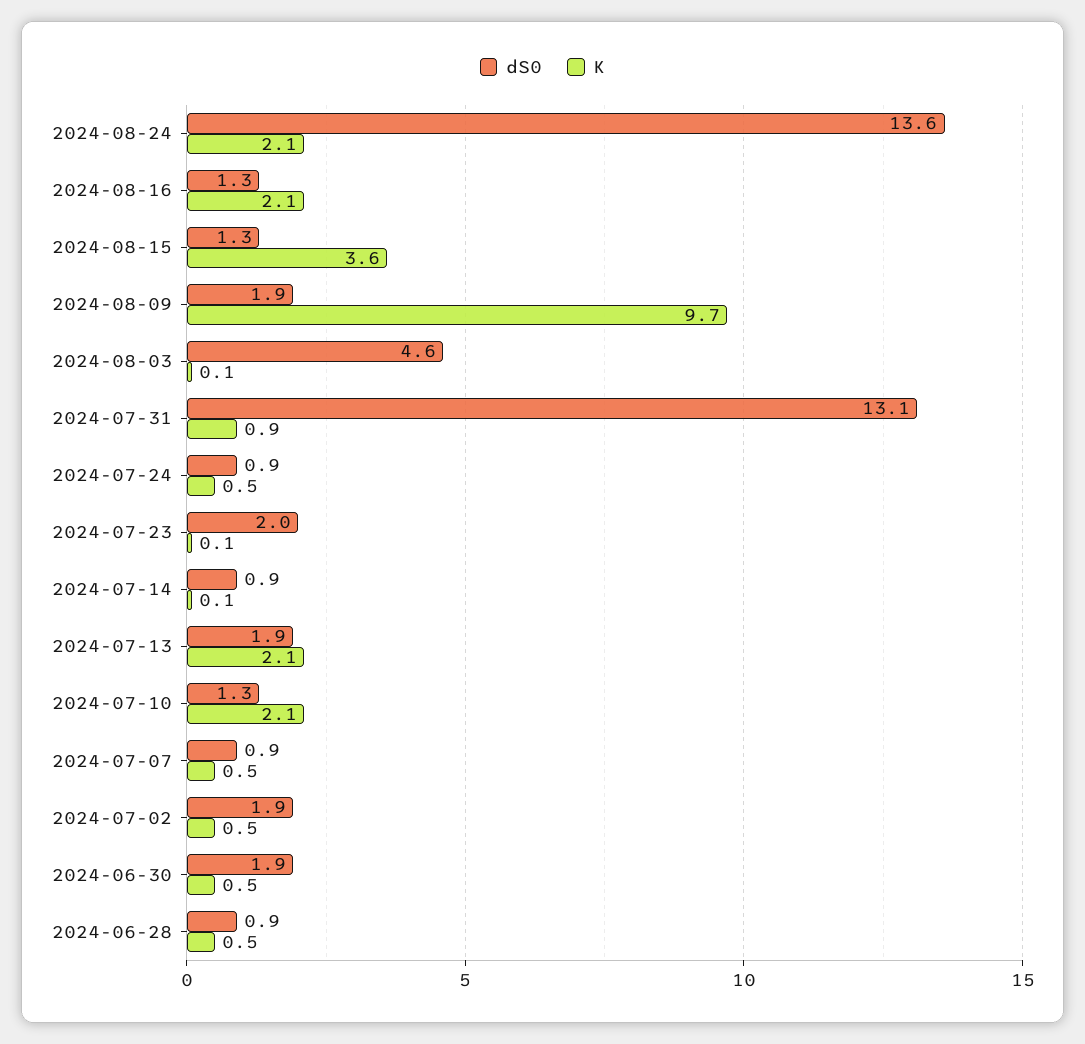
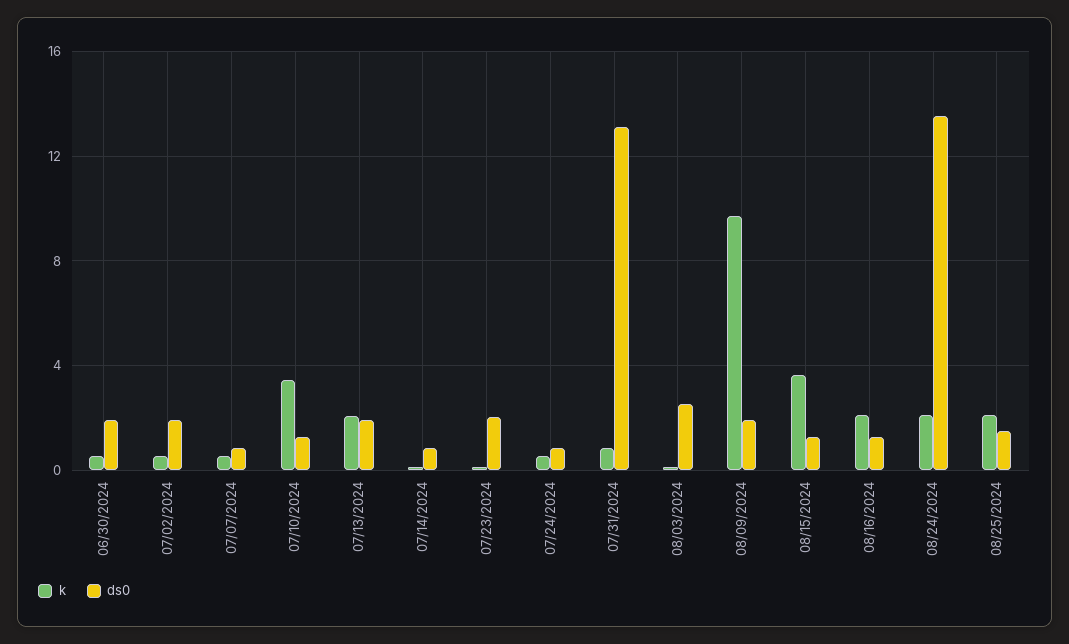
dS0, 2024-08-03: 4.6 -> 2.5
K, 2024-07-10: 2.1 -> 3.5
dS0, 2024-06-28: 0.9 -> none
K, 2024-06-28: 0.5 -> none
K, 08/25/2024: none -> 2
dS0, 08/25/2024: none -> 1.5

